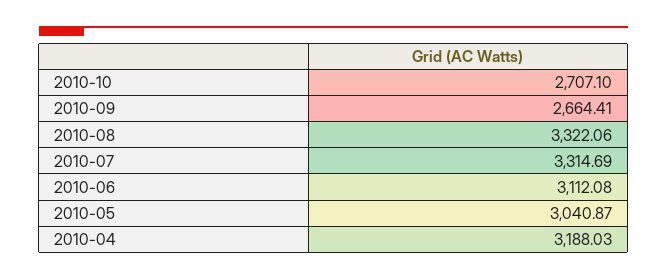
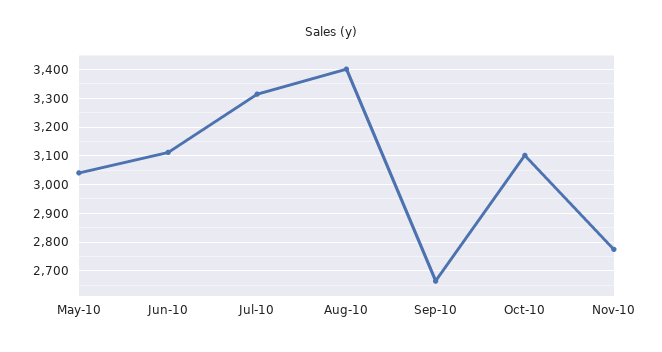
2010-10: 2707.1 -> 3100
2010-08: 3322.06 -> 3400
2010-04: 3188.03 -> none
Nov-10: none -> 2775

